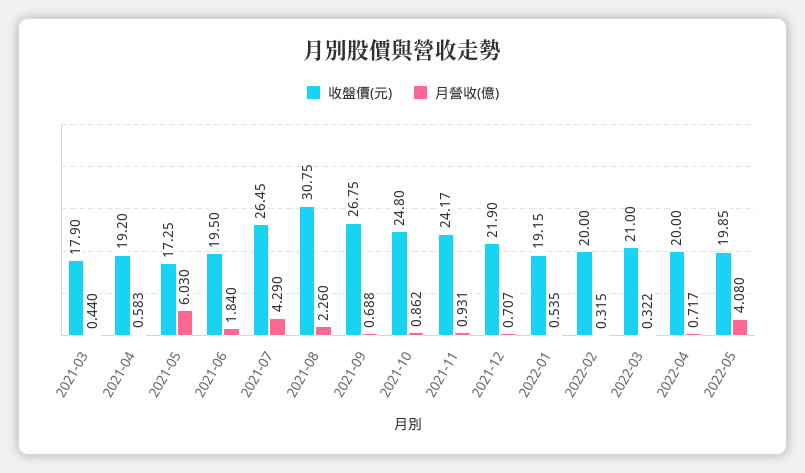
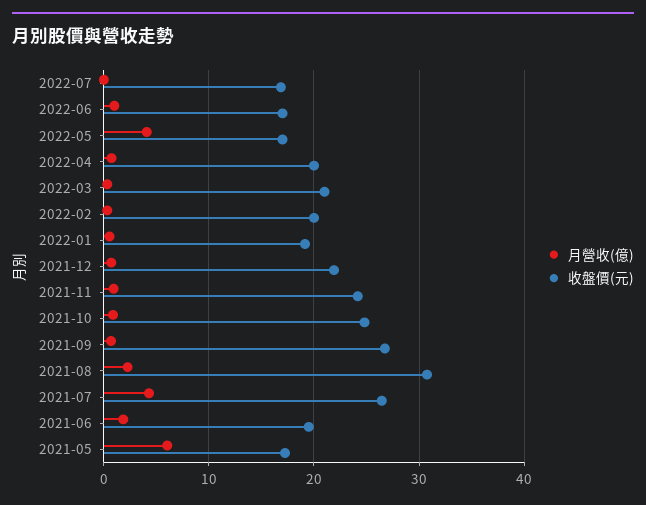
收盤價(元), 2021-03: 17.9 -> none
月營收(億), 2021-03: 0.44 -> none
收盤價(元), 2021-04: 19.2 -> none
月營收(億), 2021-04: 0.583 -> none
收盤價(元), 2022-05: 19.85 -> 17
月營收(億), 2022-07: none -> 0
收盤價(元), 2022-07: none -> 17
月營收(億), 2022-06: none -> 1
收盤價(元), 2022-06: none -> 17

